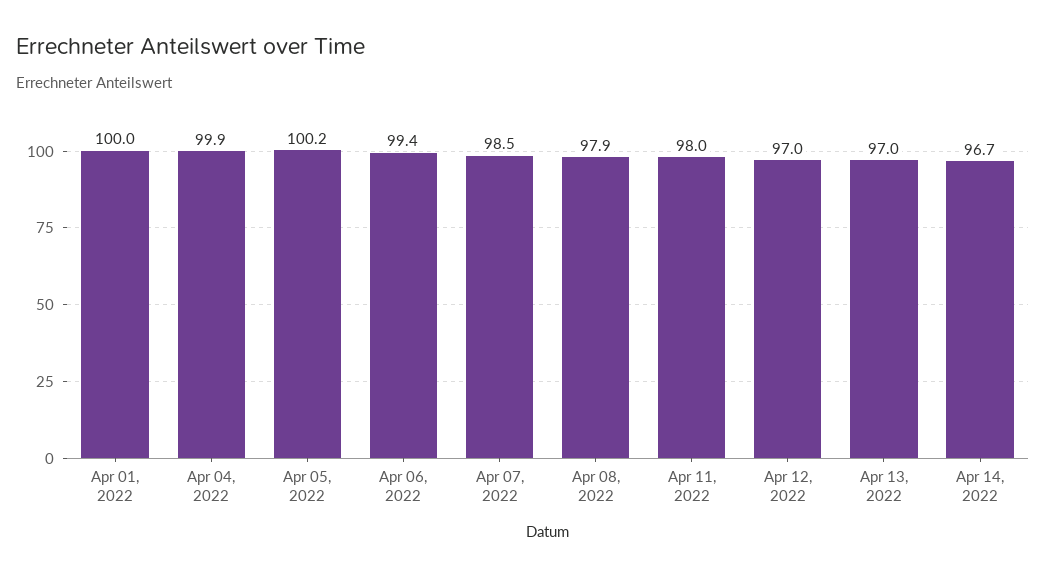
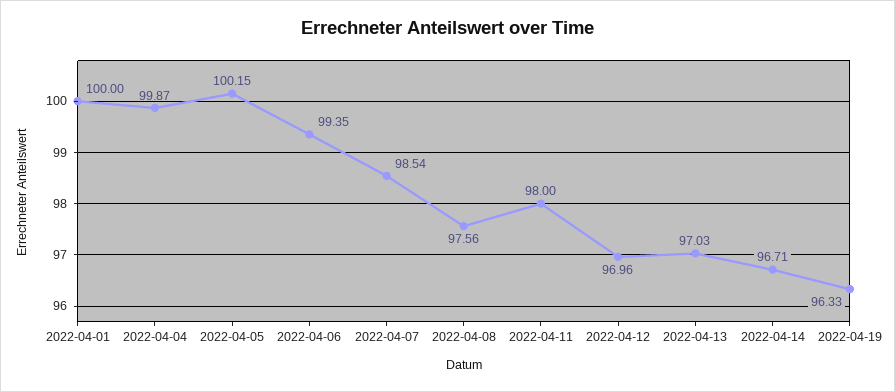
Apr 08, 2022: 97.9 -> 97.56
2022-04-19: none -> 96.33

